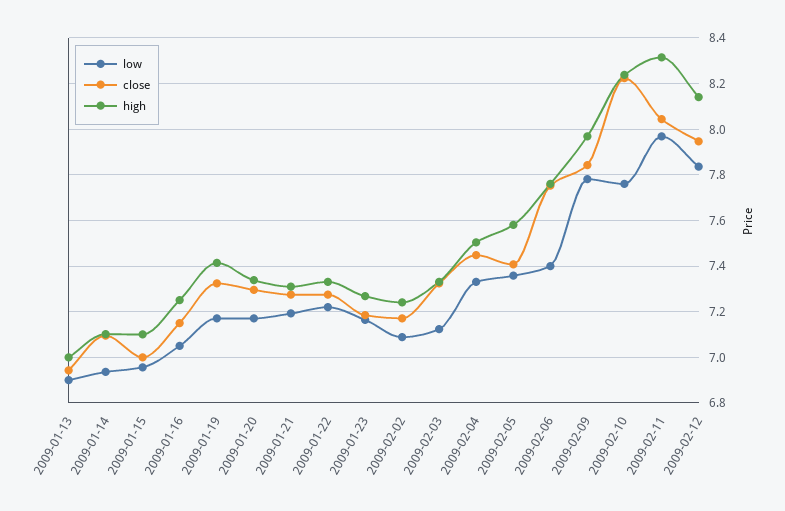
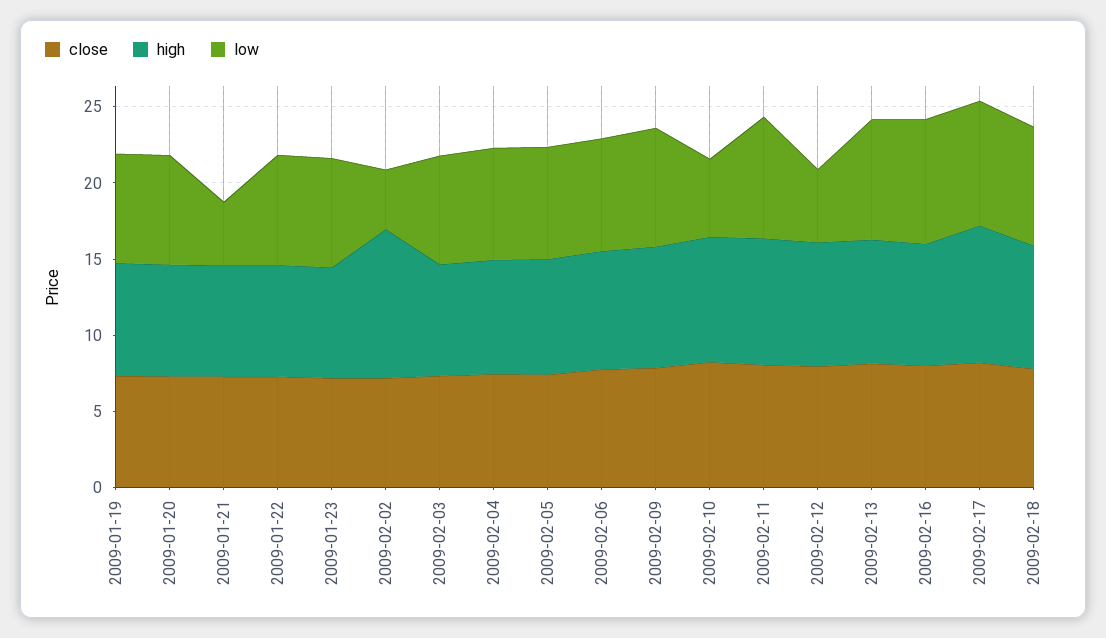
low, 2009-01-13: 6.9 -> none
close, 2009-01-13: 6.95 -> none
high, 2009-01-13: 7 -> none
low, 2009-01-14: 6.95 -> none
close, 2009-01-14: 7.1 -> none
high, 2009-01-14: 7.1 -> none
low, 2009-01-15: 6.95 -> none
close, 2009-01-15: 7 -> none
high, 2009-01-15: 7.1 -> none
low, 2009-01-16: 7.05 -> none
close, 2009-01-16: 7.15 -> none
high, 2009-01-16: 7.25 -> none
low, 2009-01-21: 7.2 -> 4
low, 2009-02-02: 7.1 -> 4
high, 2009-02-02: 7.25 -> 10
low, 2009-02-10: 7.75 -> 5
low, 2009-02-12: 7.85 -> 5
close, 2009-02-13: none -> 8
high, 2009-02-13: none -> 8
low, 2009-02-13: none -> 8
close, 2009-02-16: none -> 8
high, 2009-02-16: none -> 8
low, 2009-02-16: none -> 8
close, 2009-02-17: none -> 8
high, 2009-02-17: none -> 9
low, 2009-02-17: none -> 8
close, 2009-02-18: none -> 8
high, 2009-02-18: none -> 8
low, 2009-02-18: none -> 8

